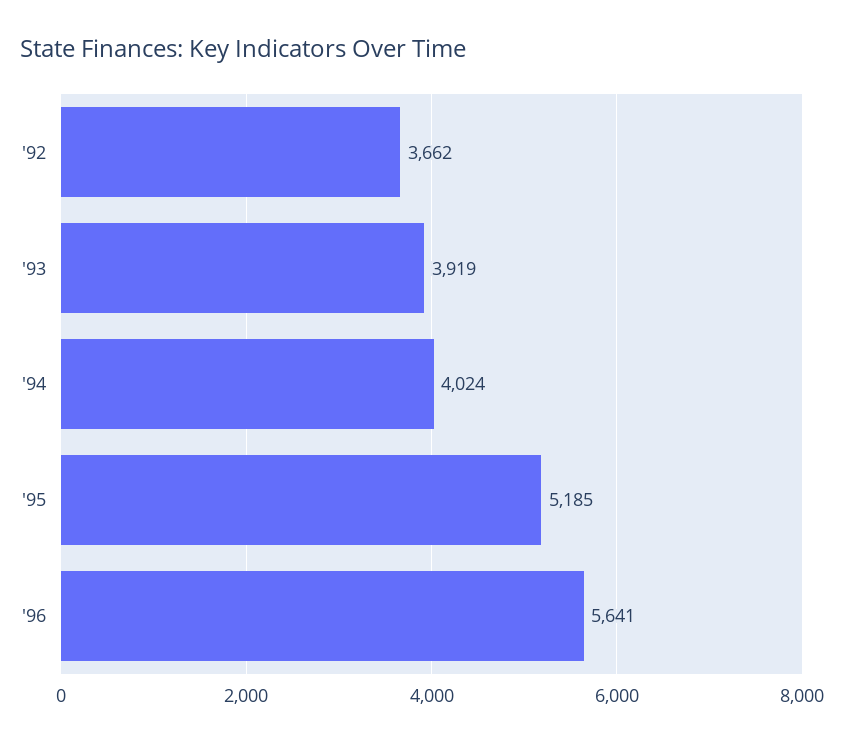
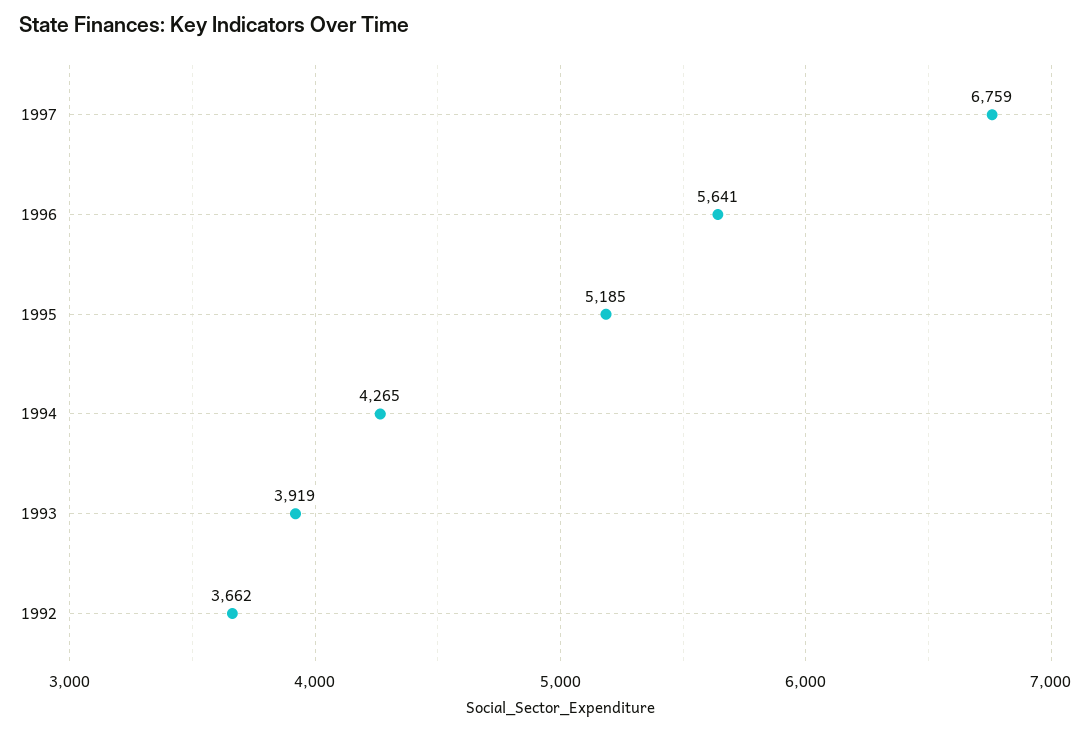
'94: 4024 -> 4265
1997: none -> 6759

